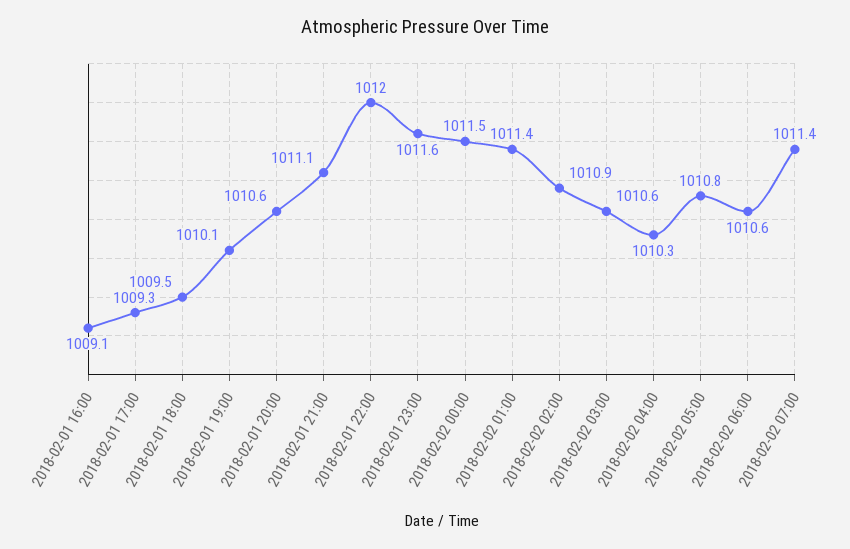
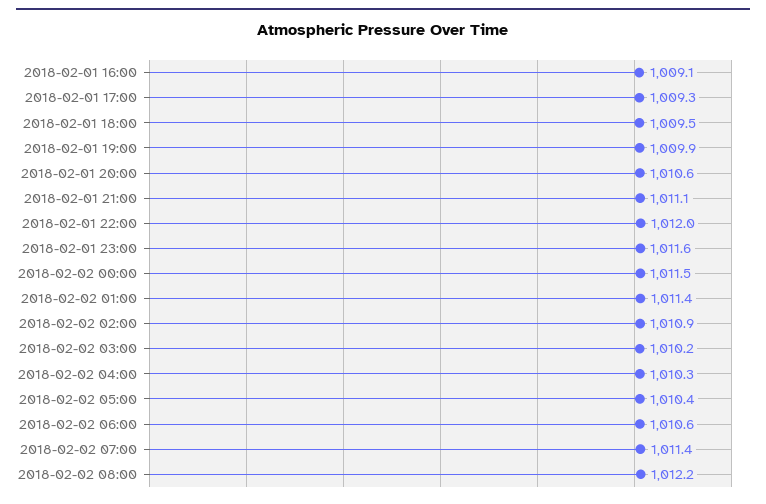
2018-02-01 19:00: 1010.1 -> 1009.9
2018-02-02 03:00: 1010.6 -> 1010.2
2018-02-02 05:00: 1010.8 -> 1010.4
2018-02-02 08:00: none -> 1012.2

